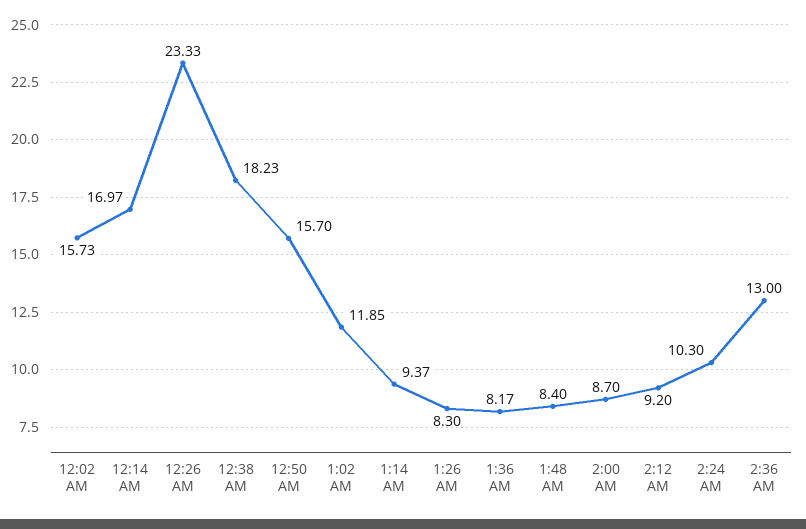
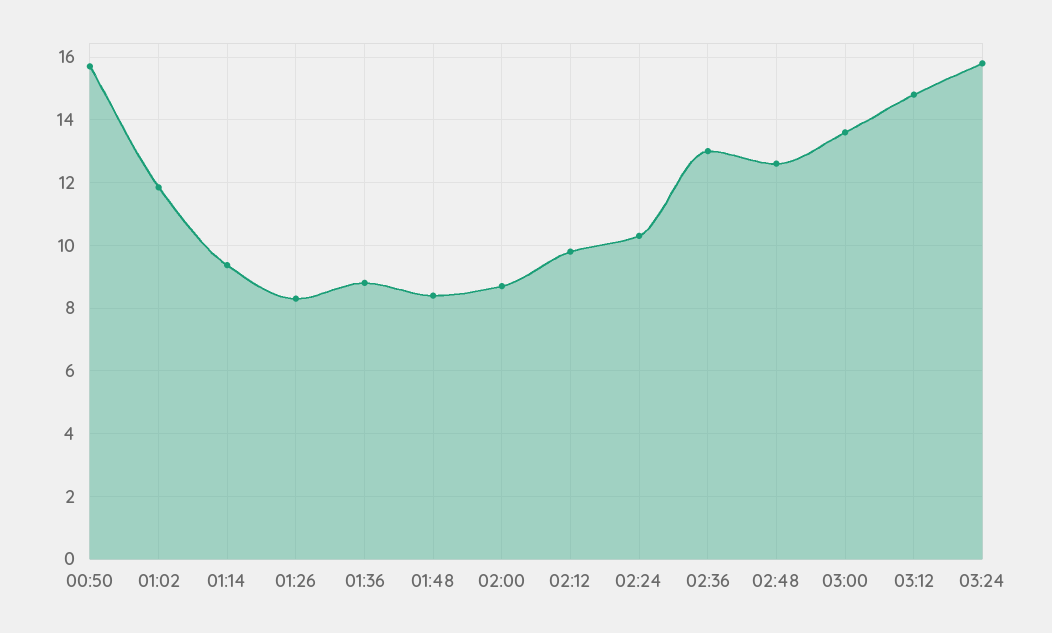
12:02 AM: 15.73 -> none
12:14 AM: 16.97 -> none
12:26 AM: 23.33 -> none
12:38 AM: 18.23 -> none
1:36 AM: 8.17 -> 8.8
2:12 AM: 9.2 -> 9.8
02:48: none -> 12.6
03:00: none -> 13.6
03:12: none -> 14.8
03:24: none -> 15.8

